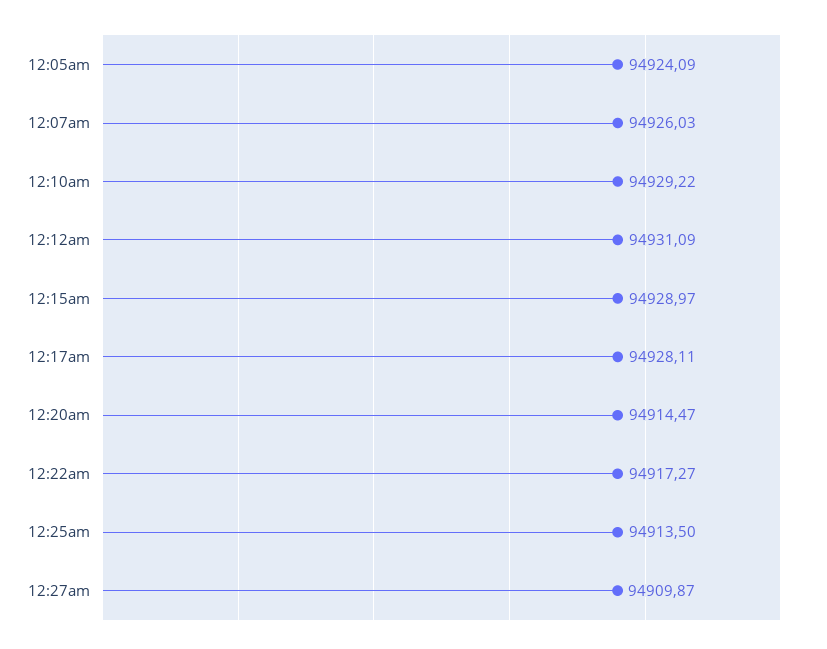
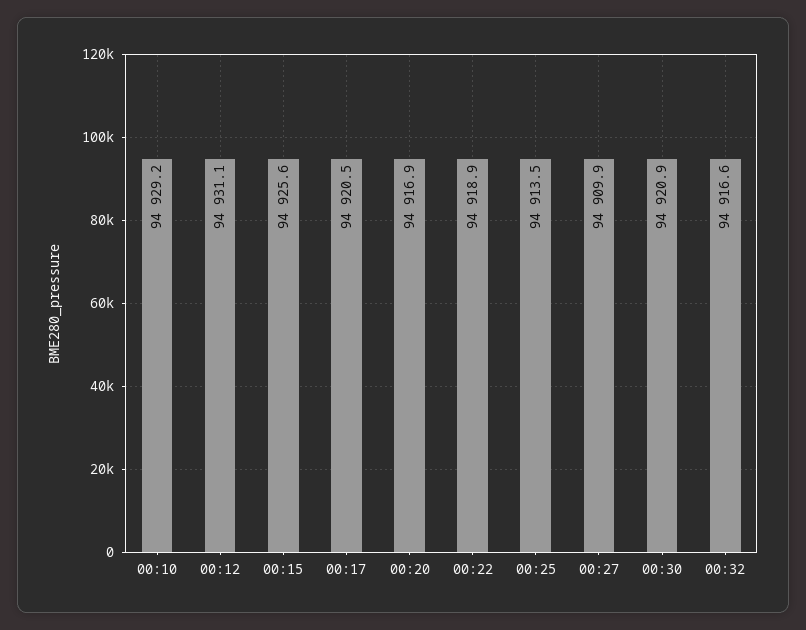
12:05am: 94924.09 -> none
12:07am: 94926.03 -> none
12:15am: 94928.97 -> 94925.6
12:17am: 94928.11 -> 94920.5
12:20am: 94914.47 -> 94916.9
12:22am: 94917.27 -> 94918.9
00:30: none -> 94920.9
00:32: none -> 94916.6

